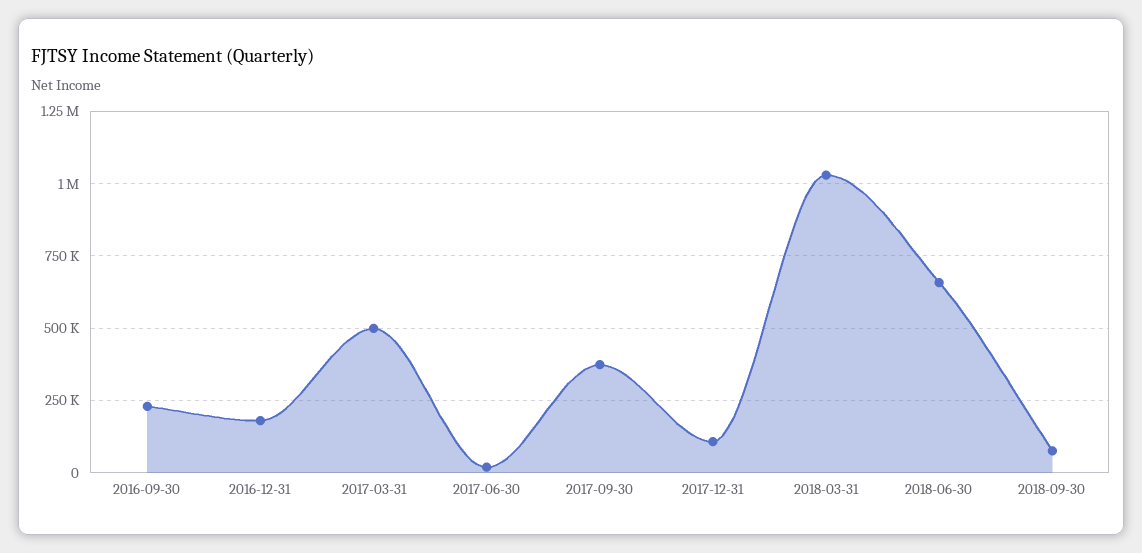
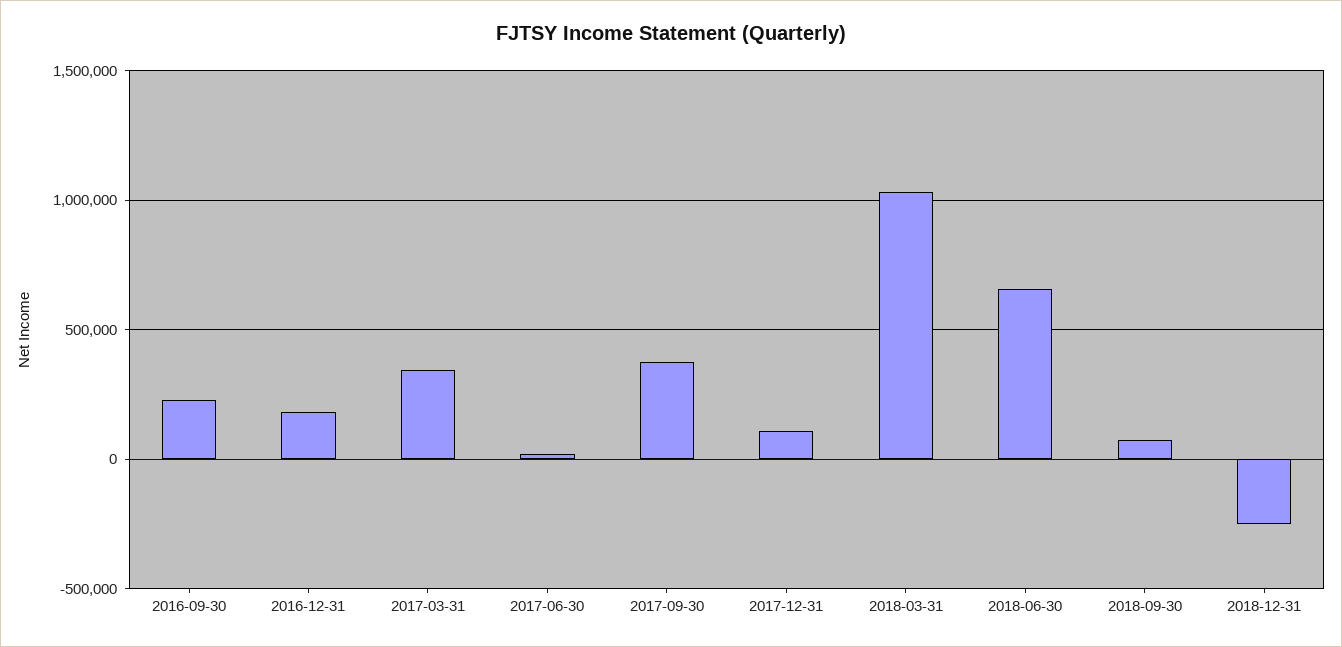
2017-03-31: 500000 -> 350000
2018-12-31: none -> -250000

